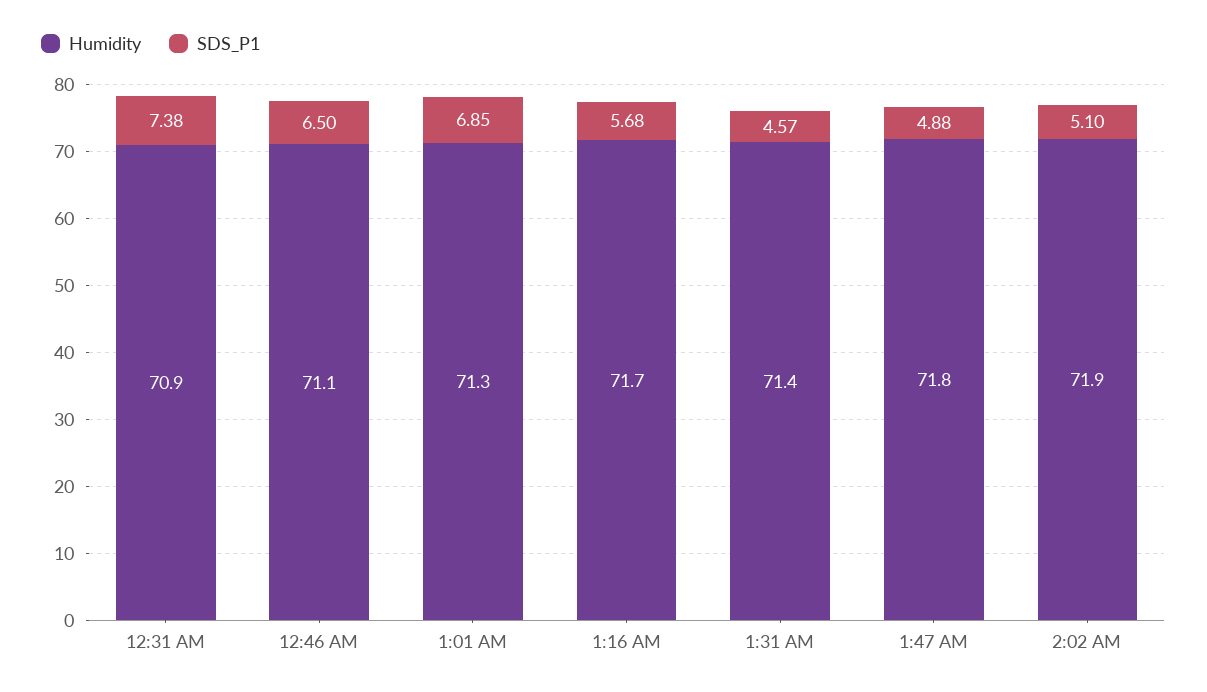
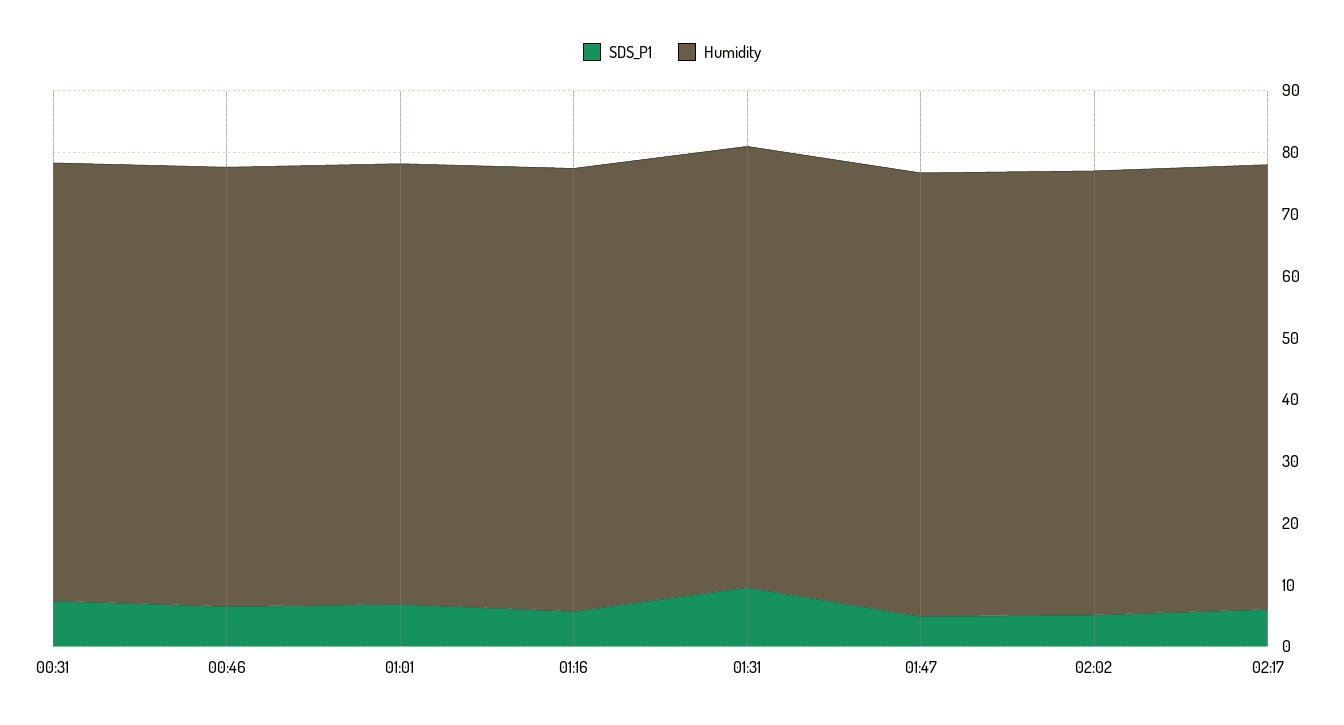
SDS_P1, 1:31 AM: 4.57 -> 10
SDS_P1, 02:17: none -> 6
Humidity, 02:17: none -> 72

